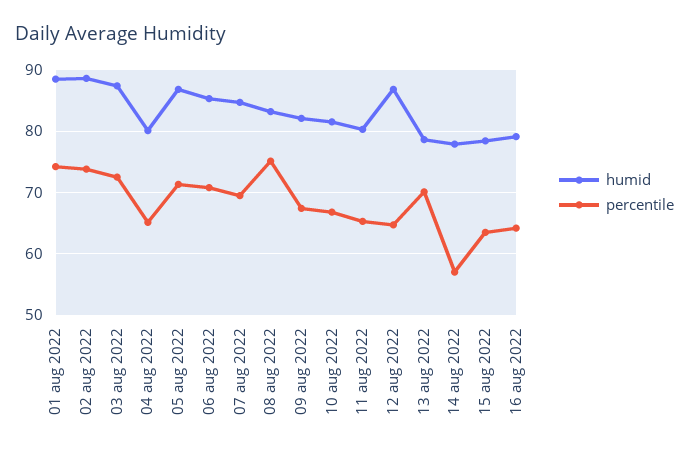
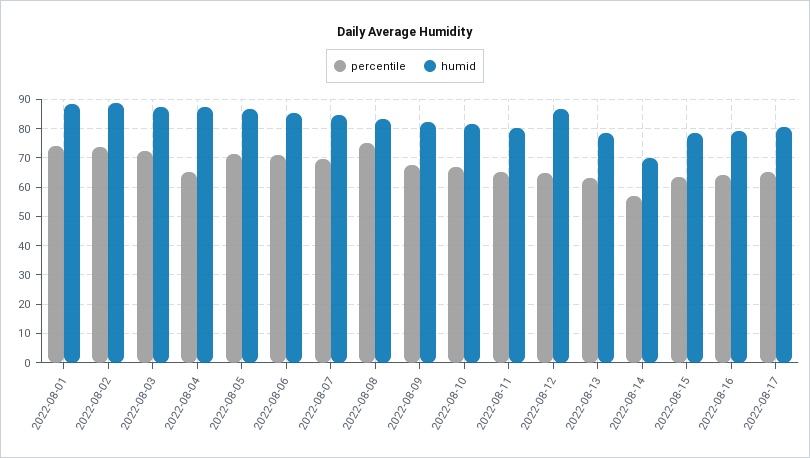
humid, 04 aug 2022: 80 -> 87.5
percentile, 13 aug 2022: 70 -> 62.5
humid, 14 aug 2022: 78 -> 70
percentile, 2022-08-17: none -> 65
humid, 2022-08-17: none -> 80

